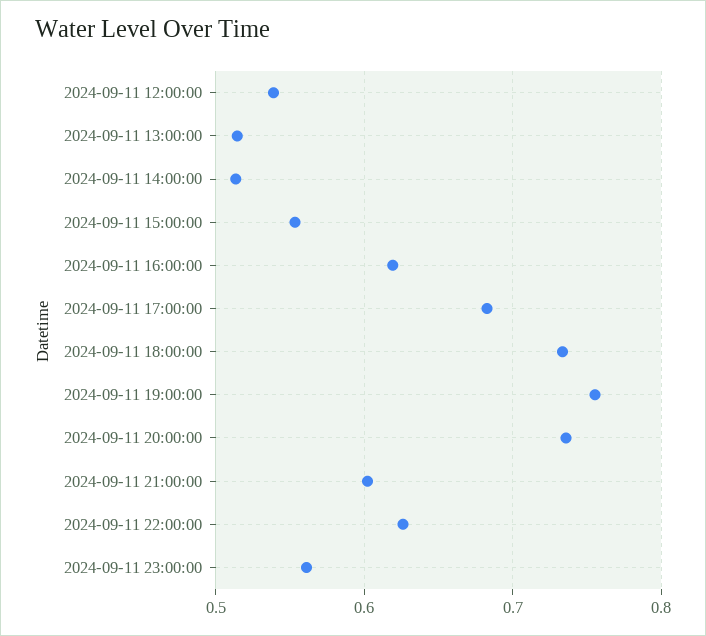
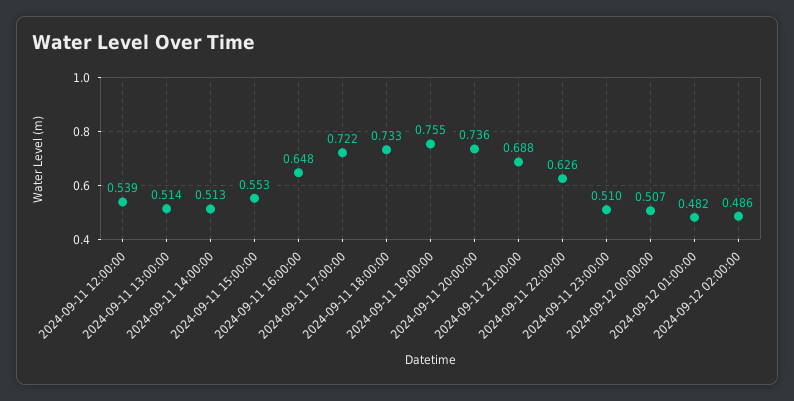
2024-09-11 16:00:00: 0.62 -> 0.648
2024-09-11 17:00:00: 0.68 -> 0.722
2024-09-11 21:00:00: 0.6 -> 0.688
2024-09-11 23:00:00: 0.56 -> 0.51
2024-09-12 00:00:00: none -> 0.507
2024-09-12 01:00:00: none -> 0.482
2024-09-12 02:00:00: none -> 0.486

